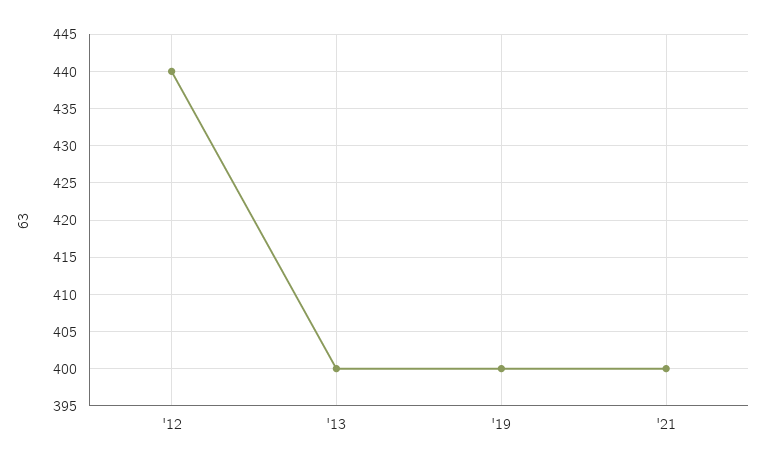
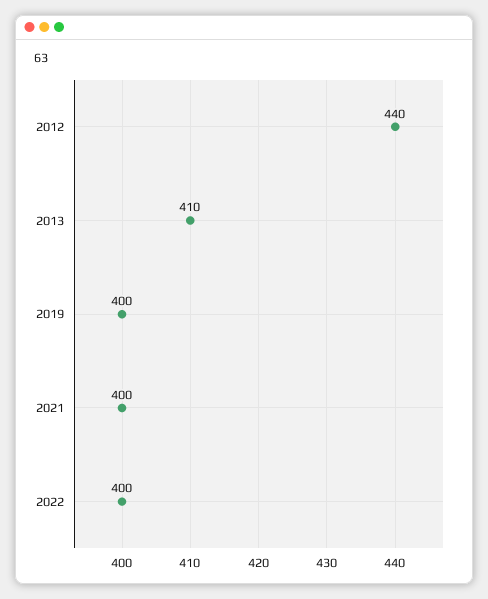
'13: 400 -> 410
2022: none -> 400

